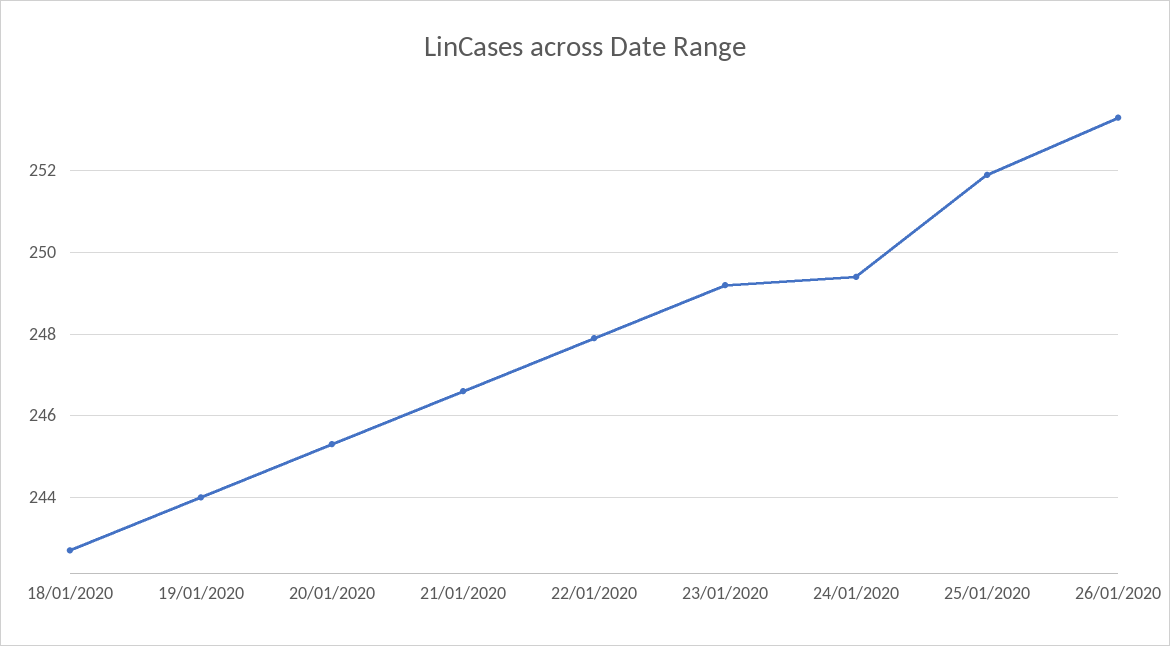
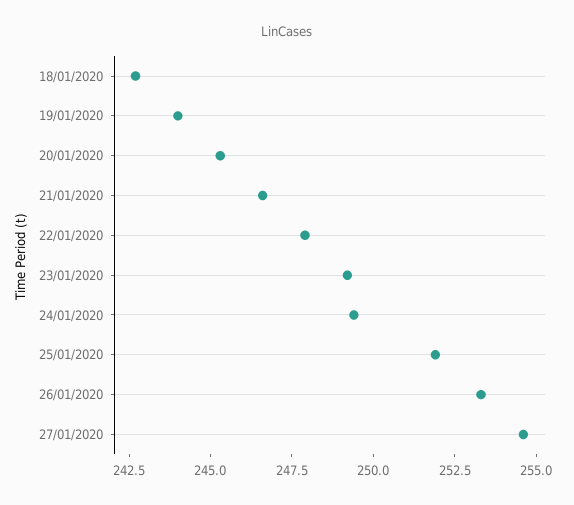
27/01/2020: none -> 254.5

